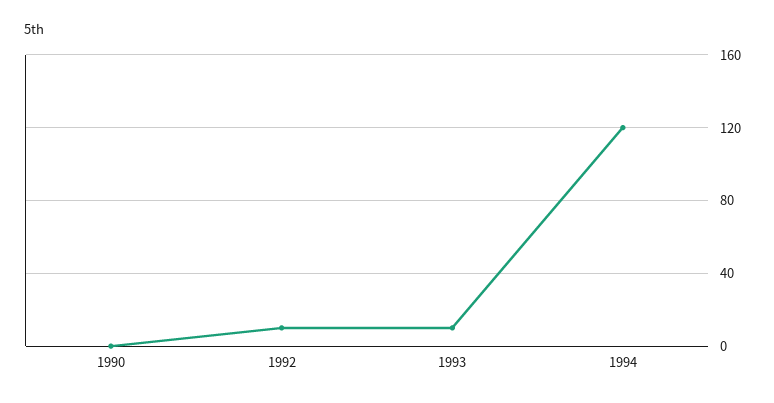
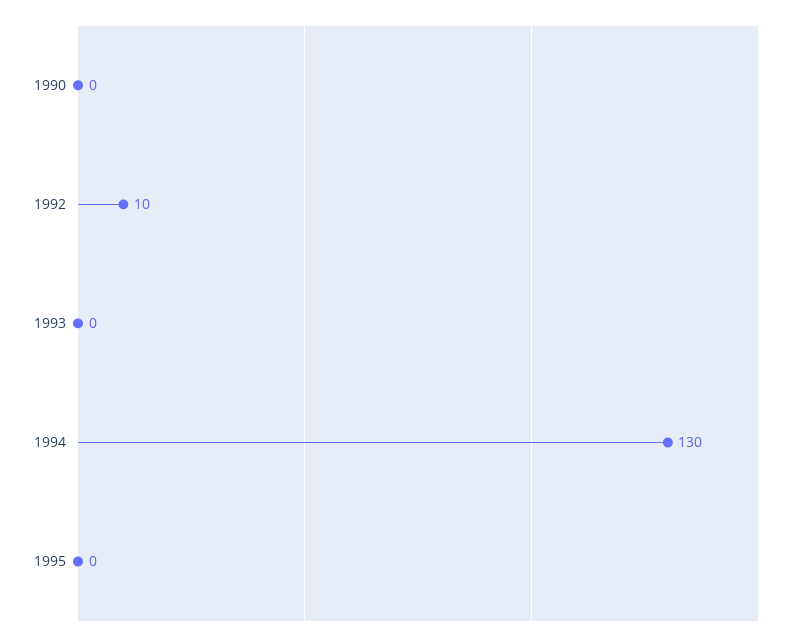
1993: 10 -> 0
1994: 120 -> 130
1995: none -> 0

